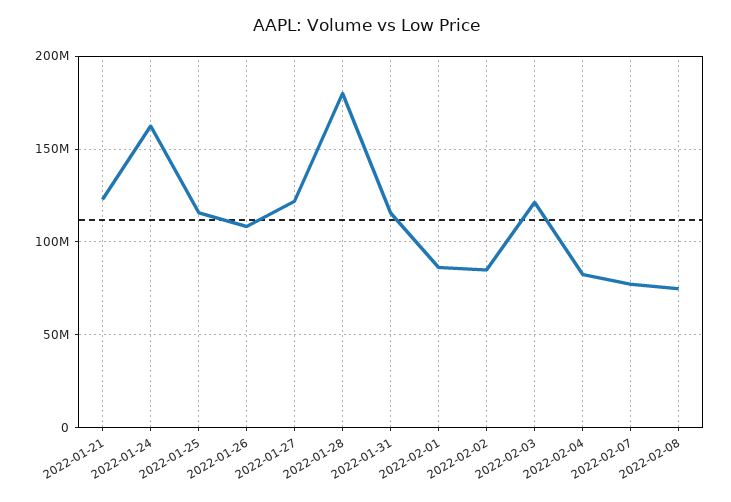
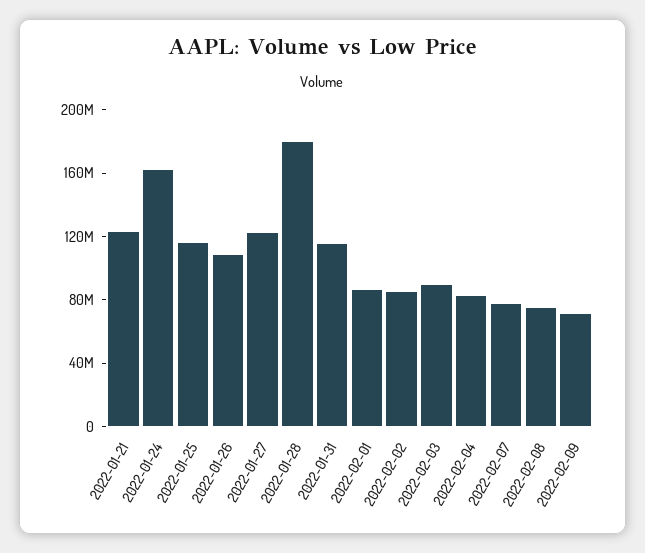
2022-02-03: 120000000 -> 90000000
2022-02-09: none -> 70000000

